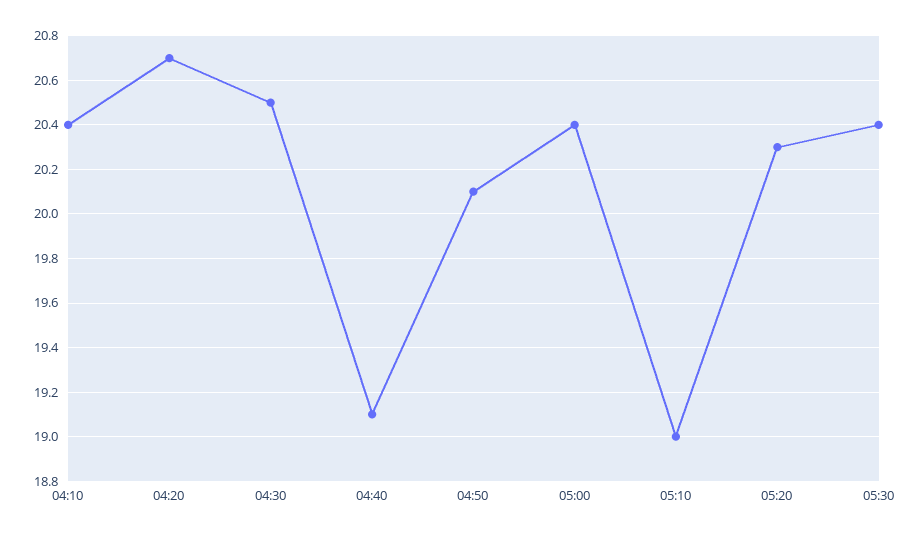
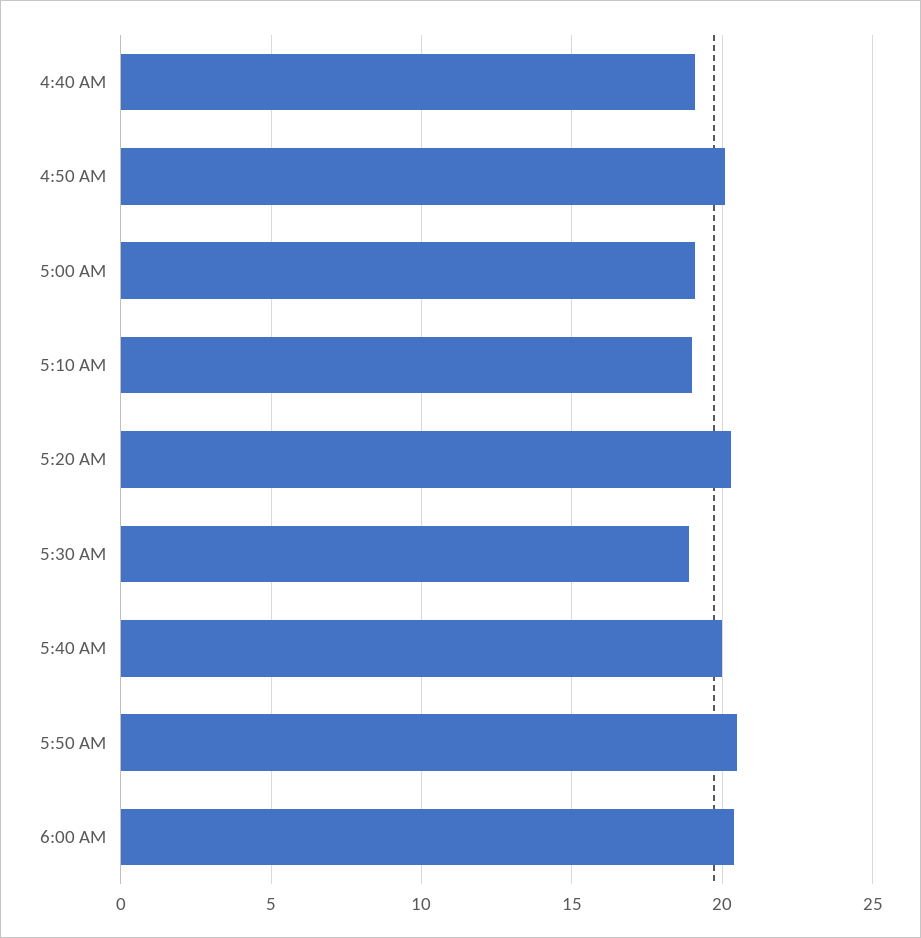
04:10: 20.4 -> none
04:20: 20.7 -> none
04:30: 20.5 -> none
05:00: 20.4 -> 19
05:30: 20.4 -> 19
5:40 AM: none -> 20
5:50 AM: none -> 20.5
6:00 AM: none -> 20.5

